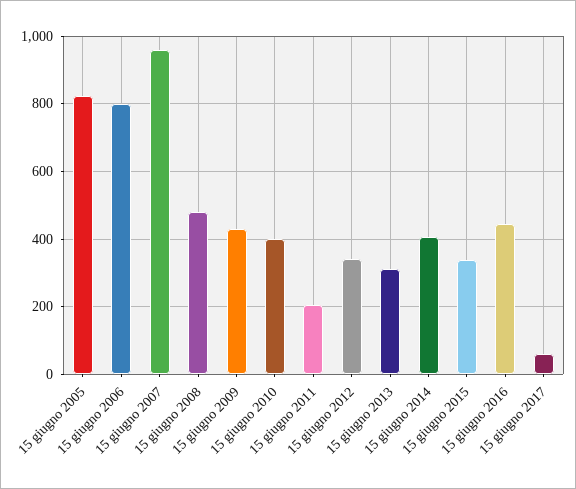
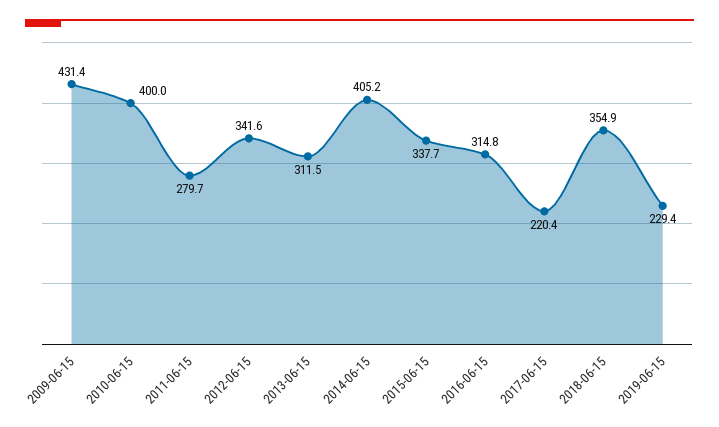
15 giugno 2005: 820 -> none
15 giugno 2006: 800 -> none
15 giugno 2007: 960 -> none
15 giugno 2008: 480 -> none
15 giugno 2011: 200 -> 279.7
15 giugno 2016: 440 -> 314.8
15 giugno 2017: 60 -> 220.4
2018-06-15: none -> 354.9
2019-06-15: none -> 229.4

